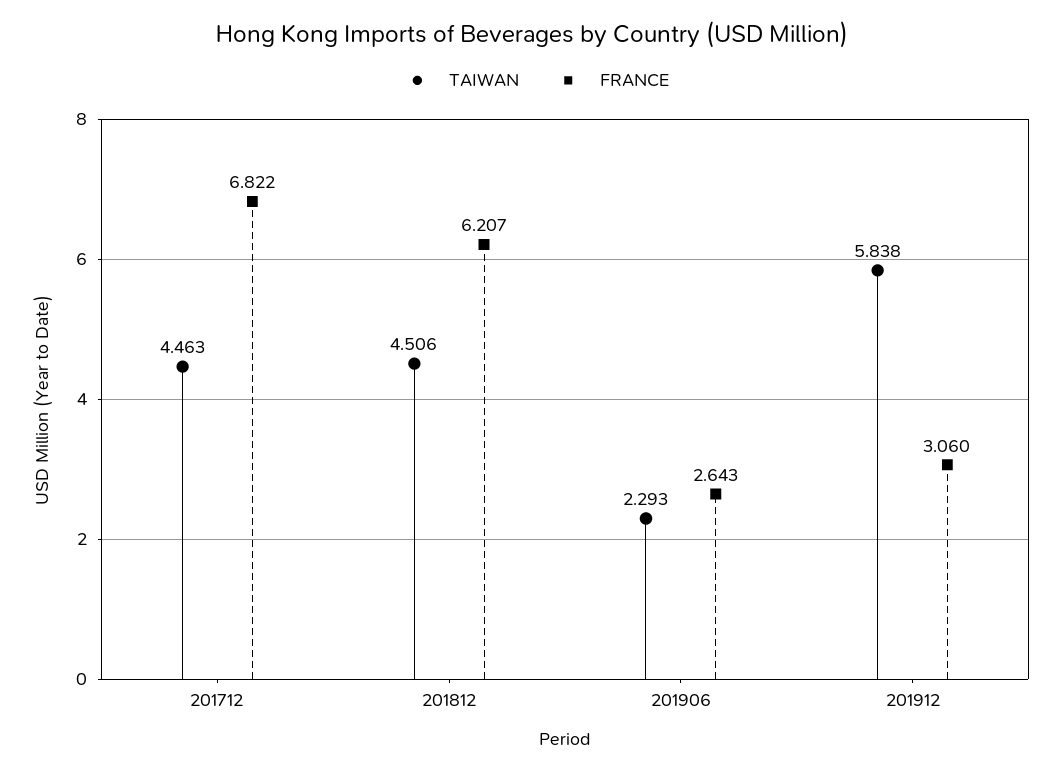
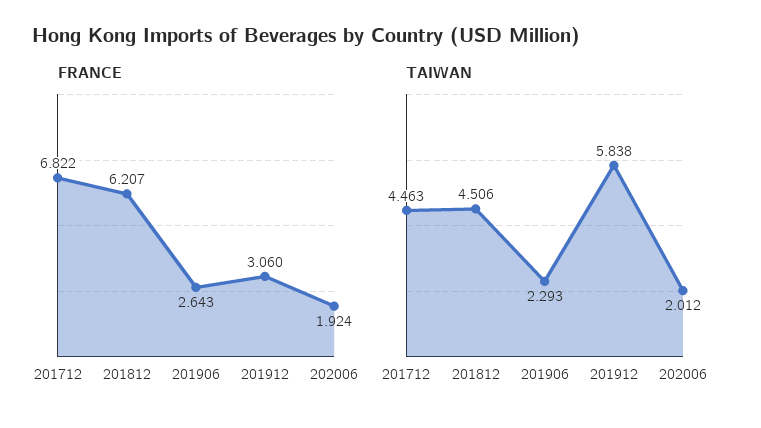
FRANCE, 202006: none -> 1.924
TAIWAN, 202006: none -> 2.012

